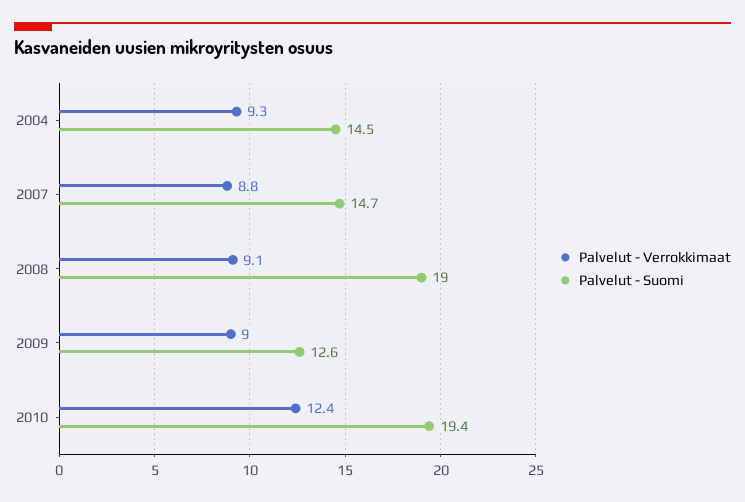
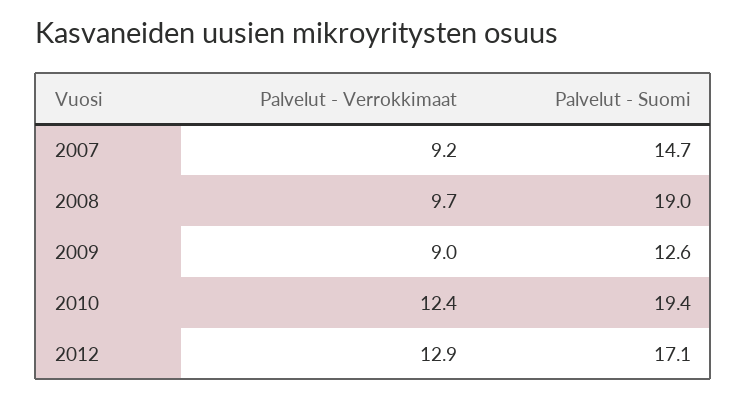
Palvelut - Verrokkimaat, 2004: 9.3 -> none
Palvelut - Suomi, 2004: 14.5 -> none
Palvelut - Verrokkimaat, 2007: 8.8 -> 9.2
Palvelut - Verrokkimaat, 2008: 9.1 -> 9.7
Palvelut - Verrokkimaat, 2012: none -> 12.9
Palvelut - Suomi, 2012: none -> 17.1

